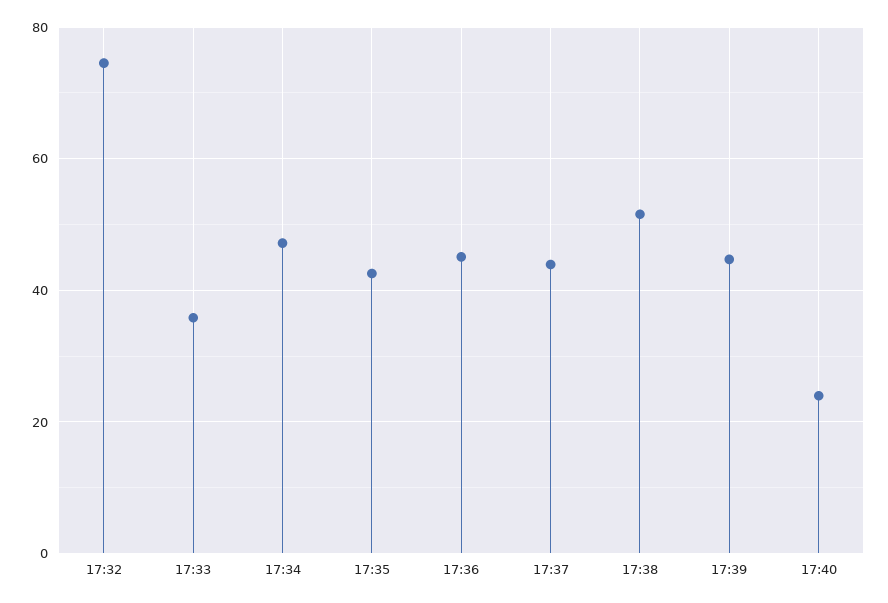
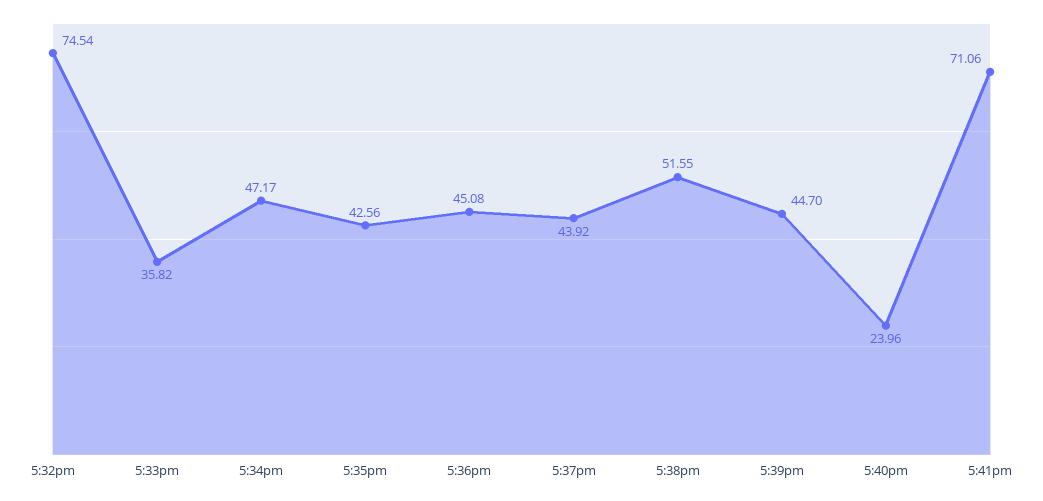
5:41pm: none -> 71.06

